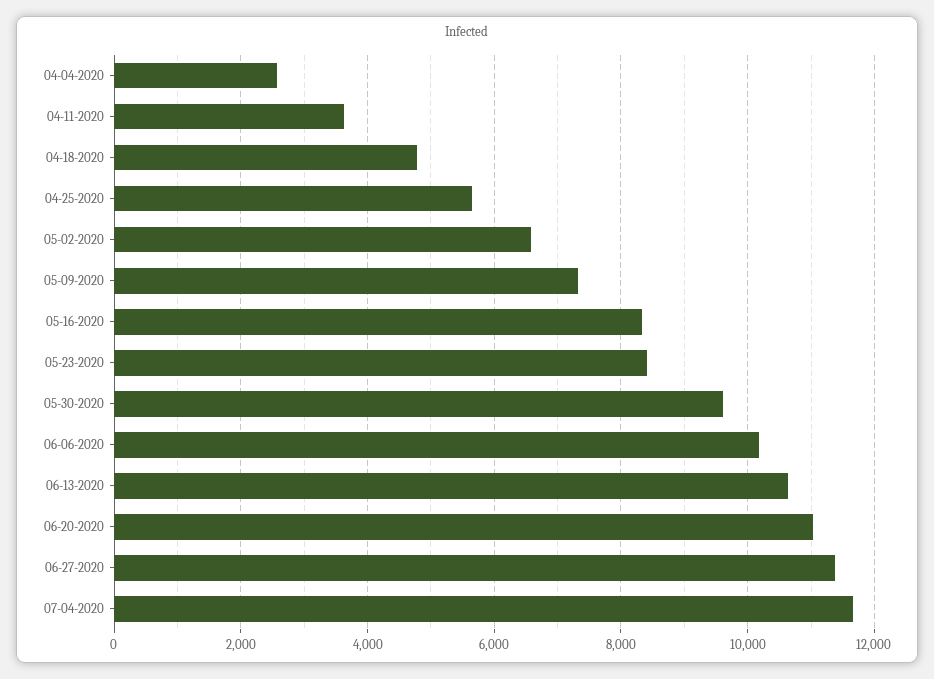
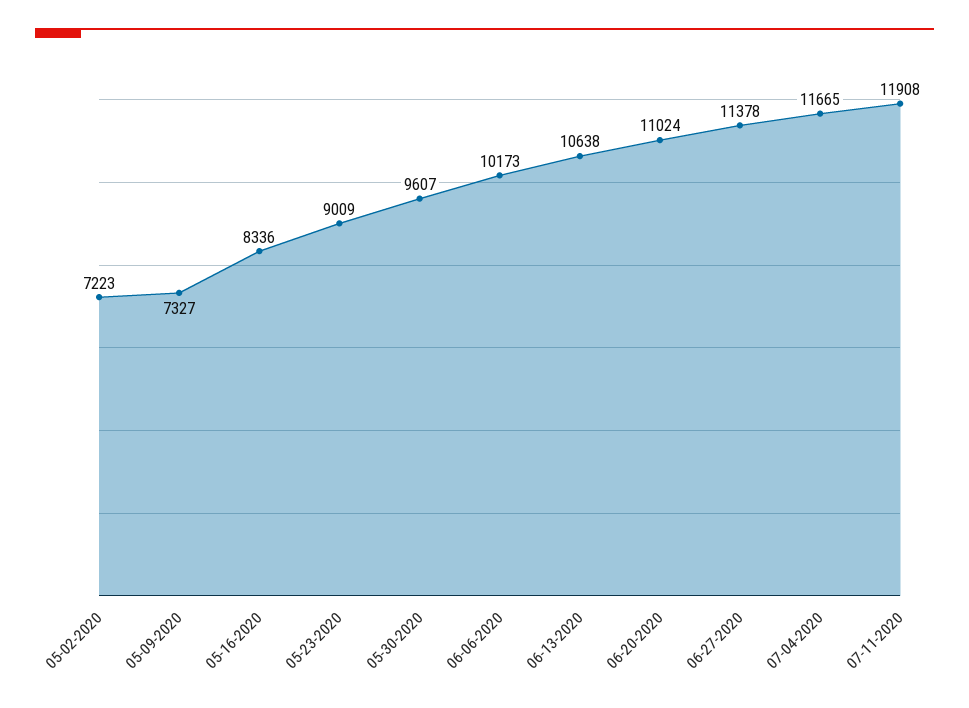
04-04-2020: 2600 -> none
04-11-2020: 3600 -> none
04-18-2020: 4800 -> none
04-25-2020: 5600 -> none
05-02-2020: 6600 -> 7223
05-23-2020: 8400 -> 9009
07-11-2020: none -> 11908

